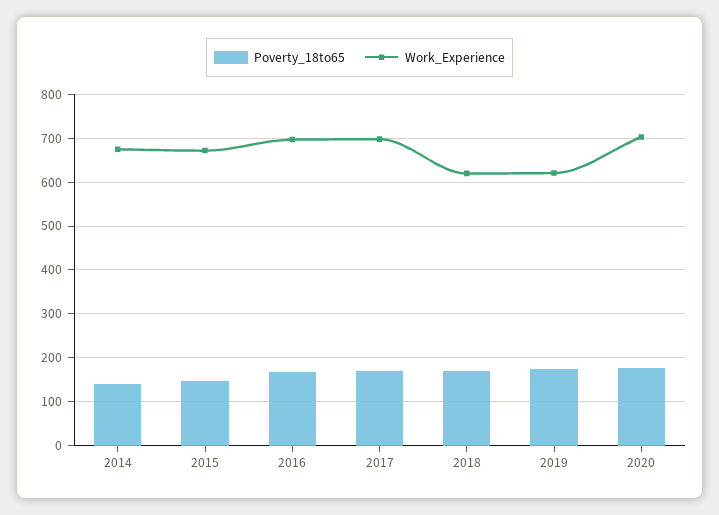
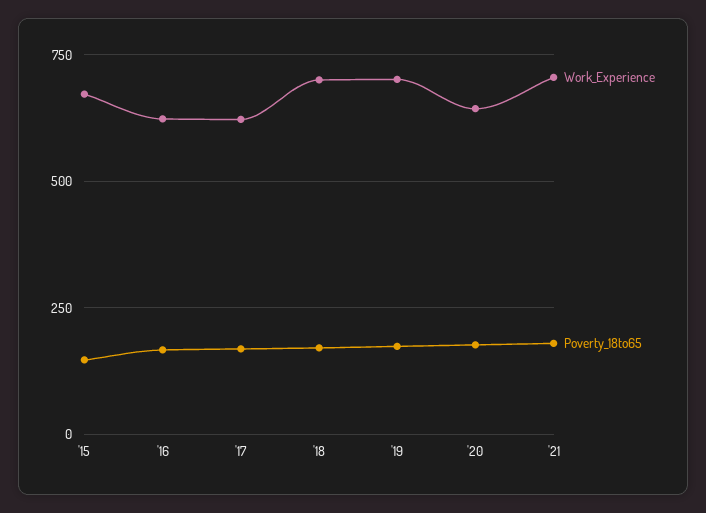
Poverty_18to65, 2014: 140 -> none
Work_Experience, 2014: 680 -> none
Work_Experience, 2016: 700 -> 625
Work_Experience, 2017: 700 -> 625
Work_Experience, 2018: 620 -> 700
Work_Experience, 2019: 620 -> 700
Work_Experience, 2020: 700 -> 650
Work_Experience, '21: none -> 700
Poverty_18to65, '21: none -> 175

